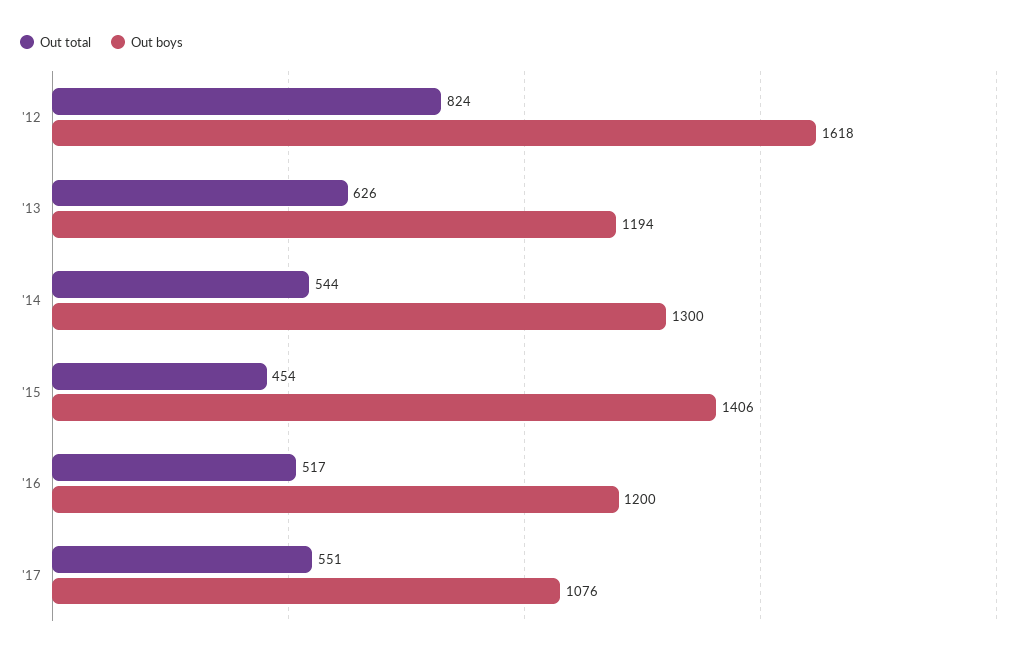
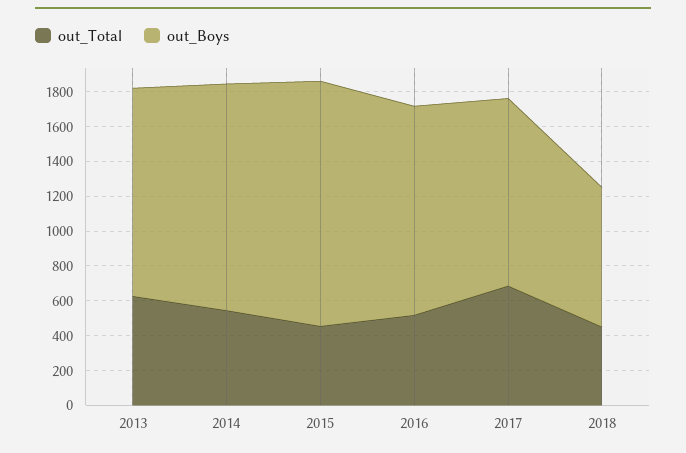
Out total, '12: 824 -> none
Out boys, '12: 1618 -> none
Out total, '17: 551 -> 700
Out total, 2018: none -> 450
Out boys, 2018: none -> 800

